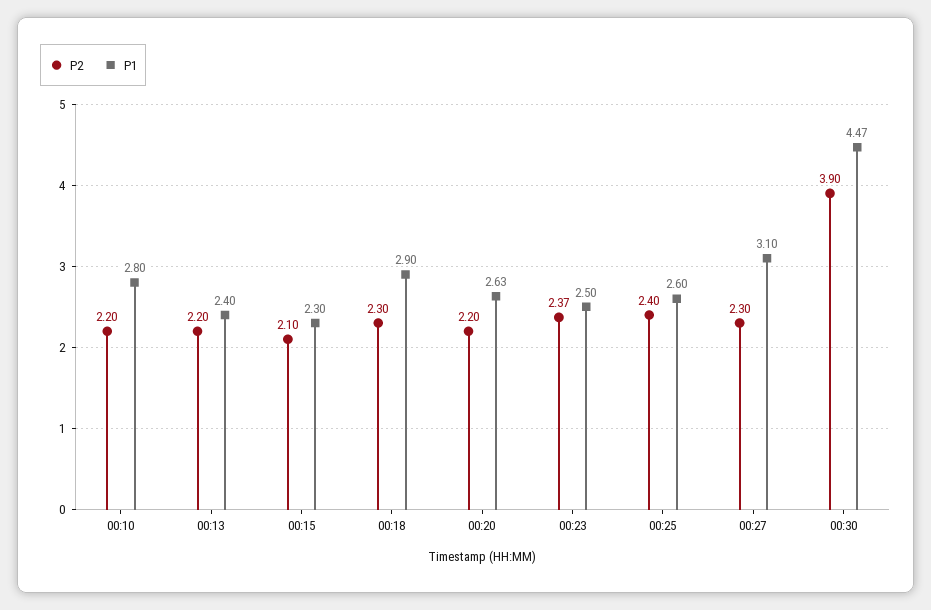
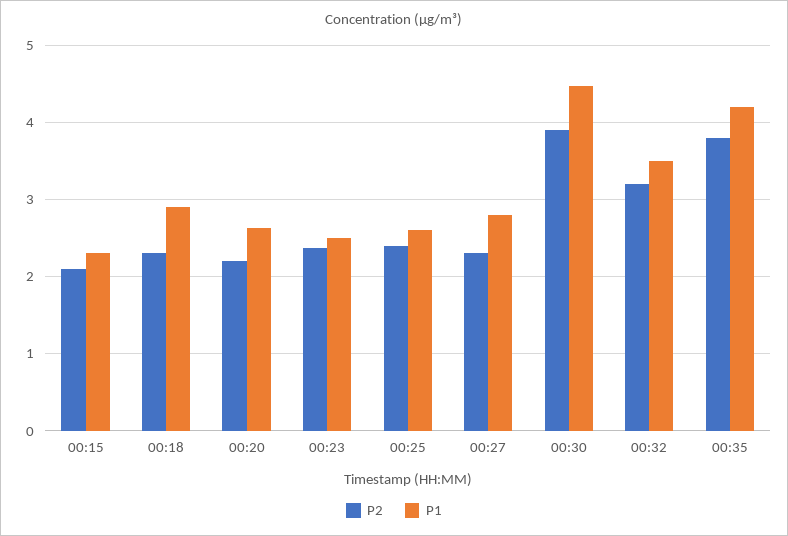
P2, 00:10: 2.2 -> none
P1, 00:10: 2.8 -> none
P2, 00:13: 2.2 -> none
P1, 00:13: 2.4 -> none
P1, 00:27: 3.1 -> 2.8
P2, 00:32: none -> 3.2
P1, 00:32: none -> 3.5
P2, 00:35: none -> 3.8
P1, 00:35: none -> 4.2

